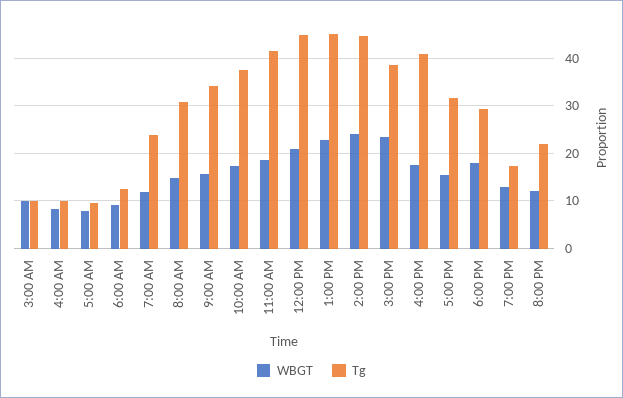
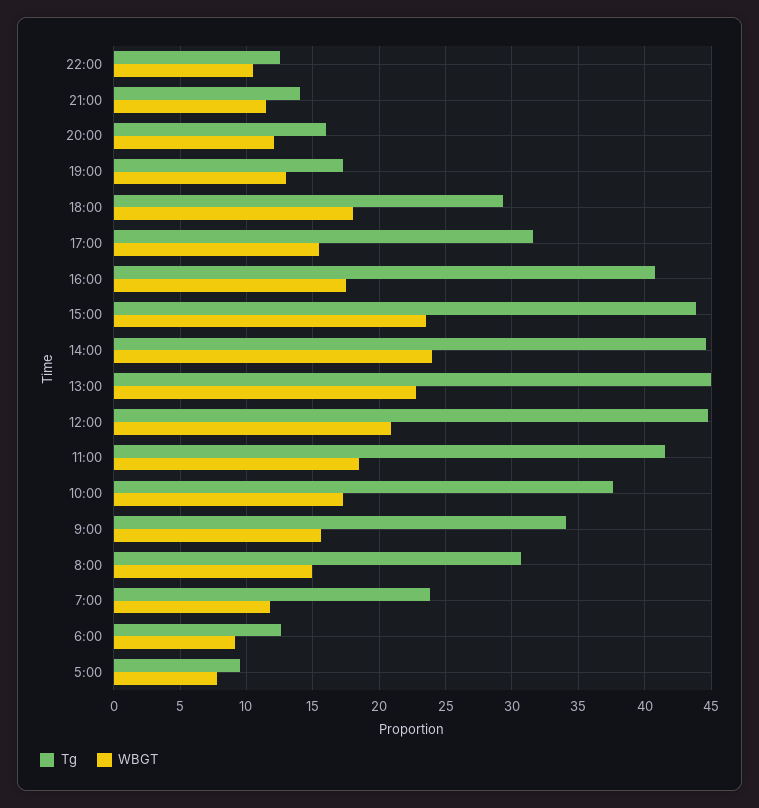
WBGT, 3:00 AM: 10 -> none
Tg, 3:00 AM: 10 -> none
WBGT, 4:00 AM: 8 -> none
Tg, 4:00 AM: 10 -> none
Tg, 3:00 PM: 38 -> 44
Tg, 8:00 PM: 22 -> 16
Tg, 22:00: none -> 12.5
WBGT, 22:00: none -> 10.5
Tg, 21:00: none -> 14
WBGT, 21:00: none -> 11.5

